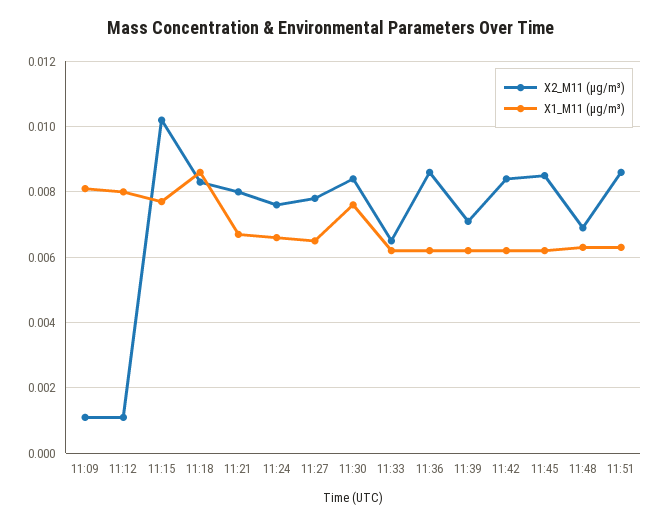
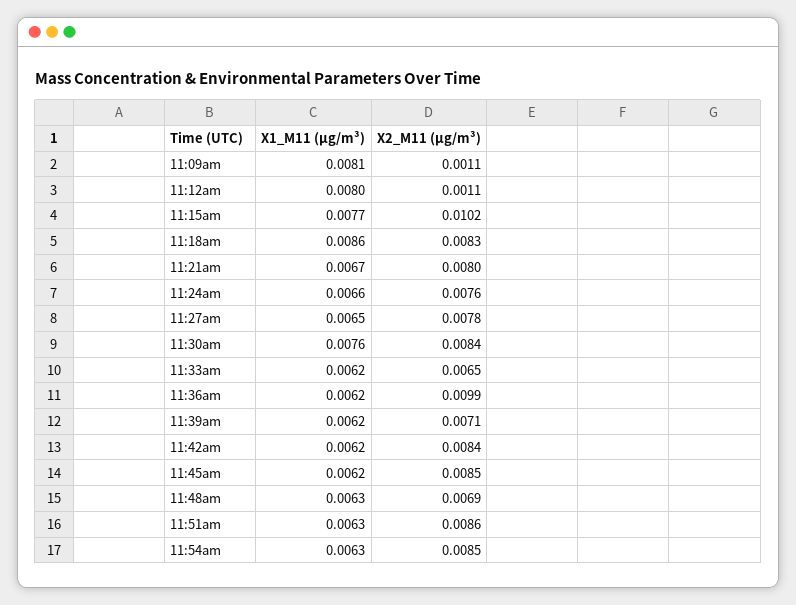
X2_M11 (μg/m³), 11:36: 0.0085 -> 0.0099
X1_M11 (μg/m³), 11:54am: none -> 0.0063
X2_M11 (μg/m³), 11:54am: none -> 0.0085

